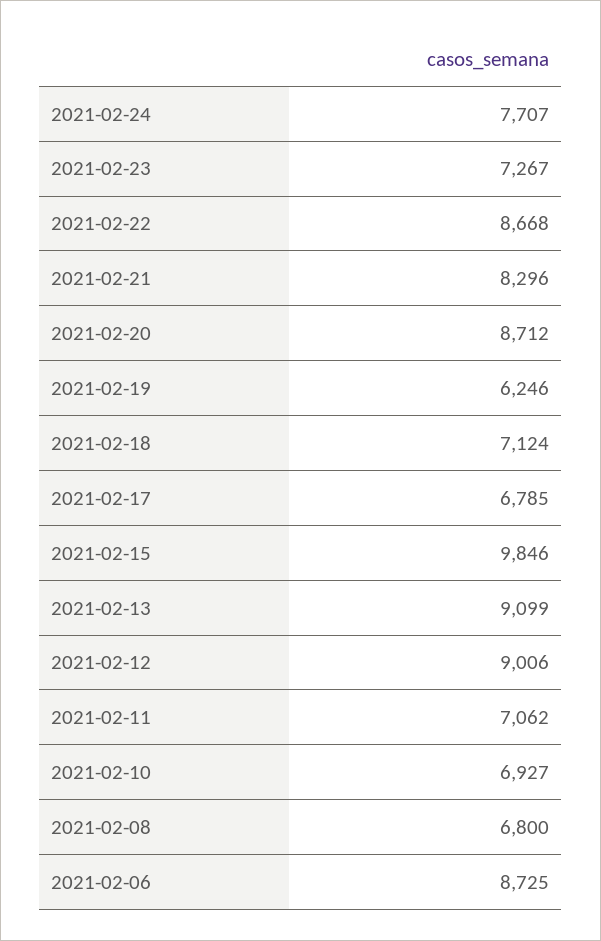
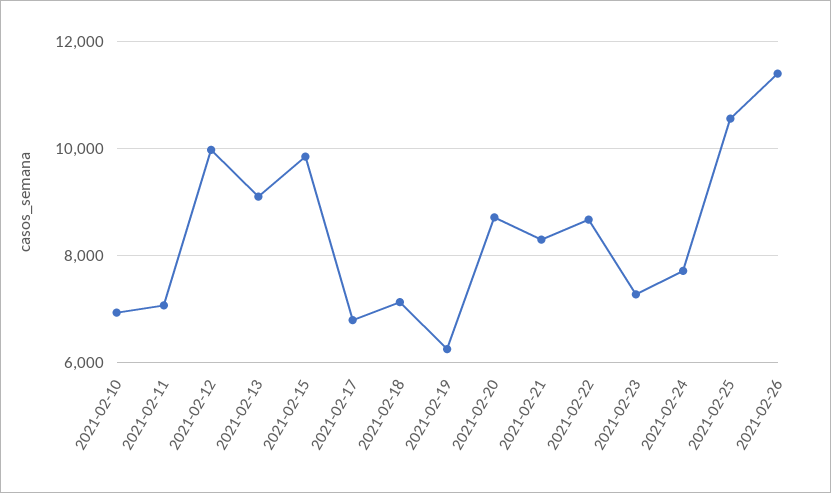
2021-02-12: 9006 -> 10000
2021-02-08: 6800 -> none
2021-02-06: 8725 -> none
2021-02-25: none -> 10600
2021-02-26: none -> 11400

